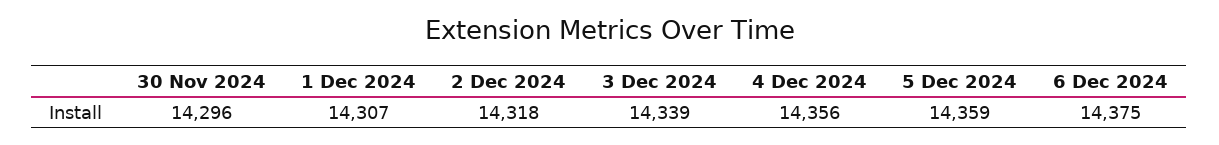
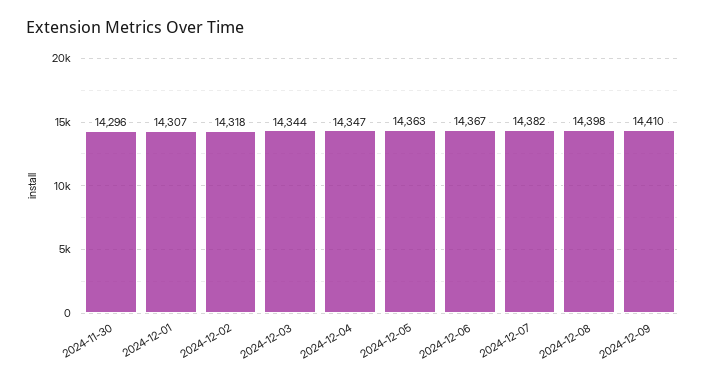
3 Dec 2024: 14339 -> 14344
4 Dec 2024: 14356 -> 14347
5 Dec 2024: 14359 -> 14363
6 Dec 2024: 14375 -> 14367
2024-12-07: none -> 14382
2024-12-08: none -> 14398
2024-12-09: none -> 14410

